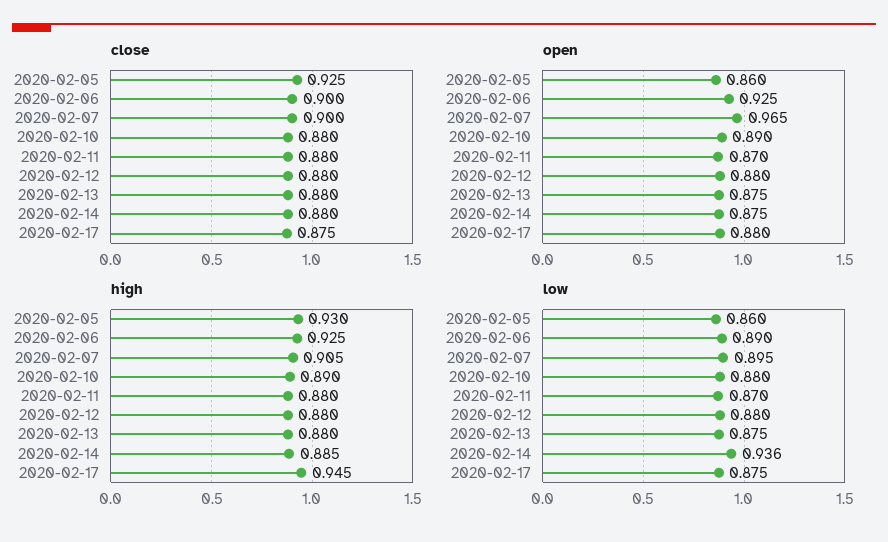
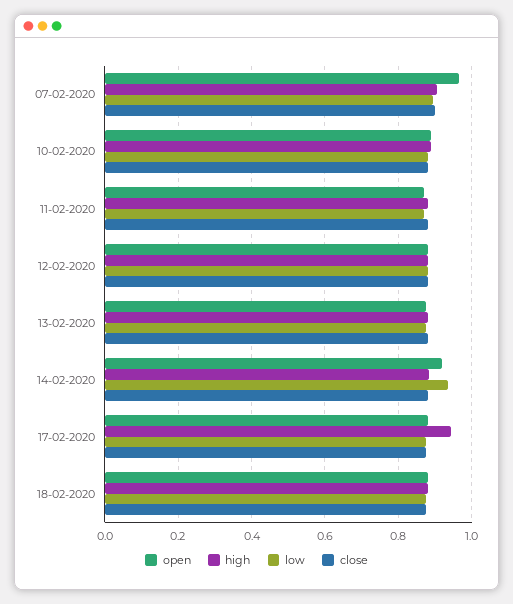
close, 2020-02-05: 0.925 -> none
close, 2020-02-06: 0.9 -> none
open, 2020-02-05: 0.86 -> none
open, 2020-02-06: 0.925 -> none
open, 2020-02-14: 0.875 -> 0.92
high, 2020-02-05: 0.93 -> none
high, 2020-02-06: 0.925 -> none
low, 2020-02-05: 0.86 -> none
low, 2020-02-06: 0.89 -> none
open, 18-02-2020: none -> 0.88
high, 18-02-2020: none -> 0.88
low, 18-02-2020: none -> 0.88
close, 18-02-2020: none -> 0.88

